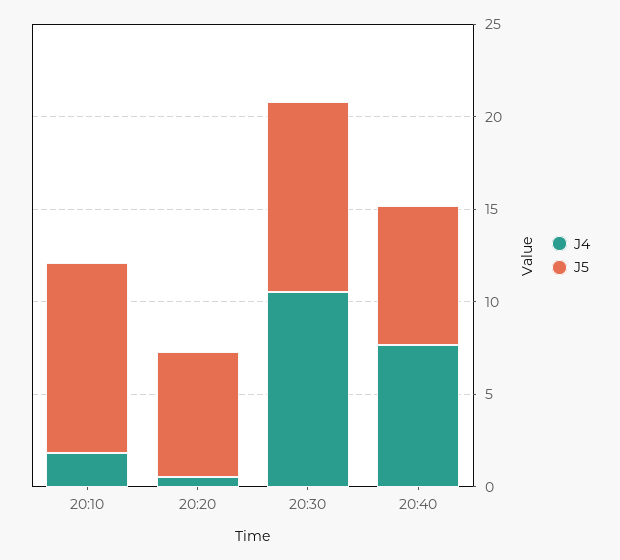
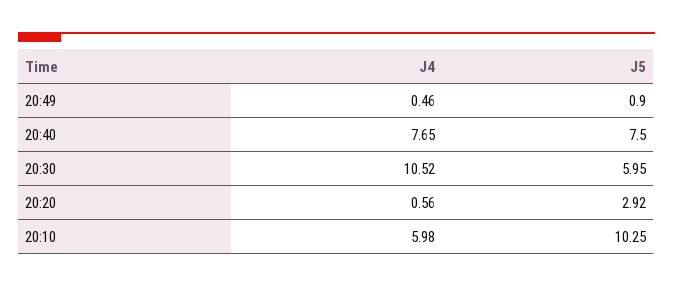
J4, 20:10: 2 -> 5.98
J5, 20:20: 7 -> 2.92
J5, 20:30: 10 -> 5.95
J4, 20:49: none -> 0.46
J5, 20:49: none -> 0.9

